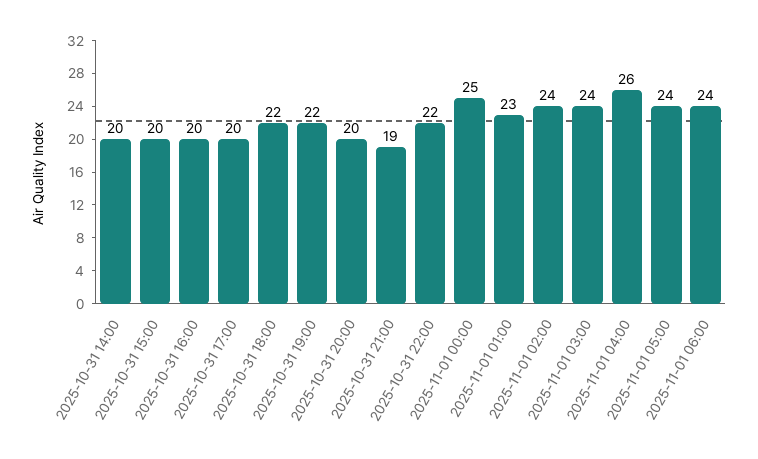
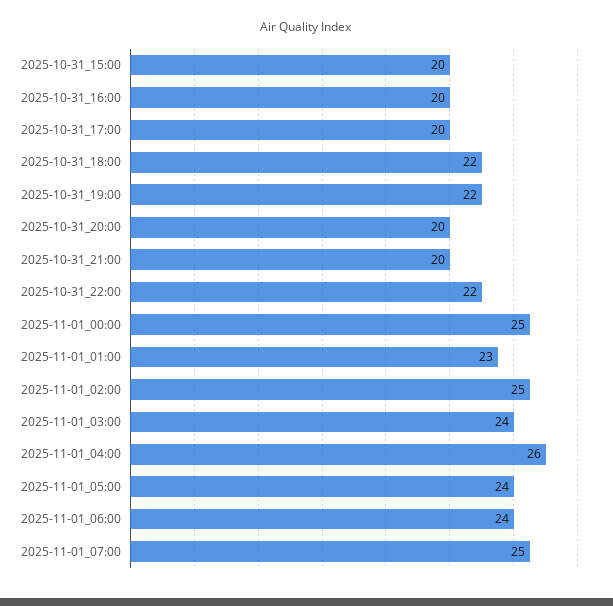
2025-10-31 14:00: 20 -> none
2025-10-31 21:00: 19 -> 20
2025-11-01 02:00: 24 -> 25
2025-11-01_07:00: none -> 25

